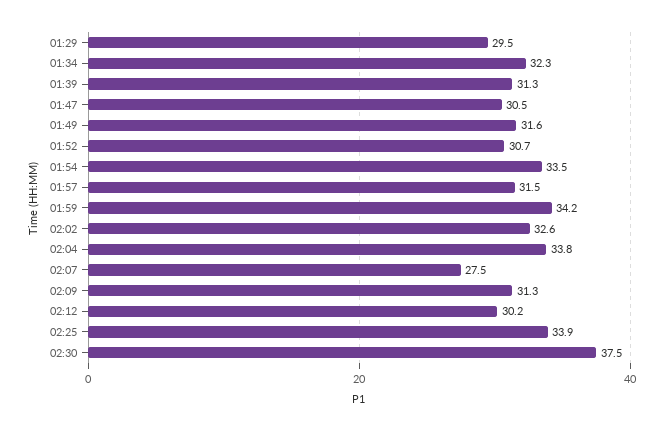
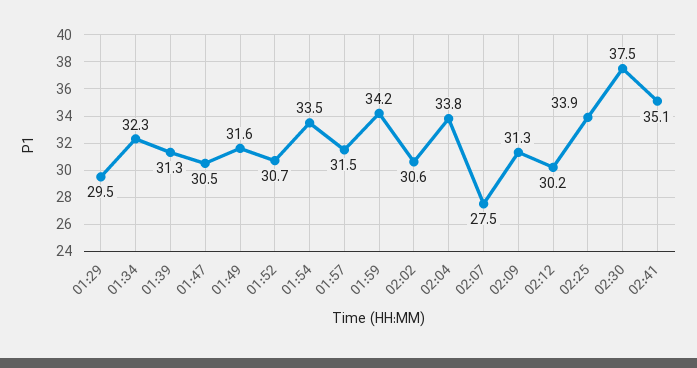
02:02: 32.6 -> 30.6
02:41: none -> 35.1

